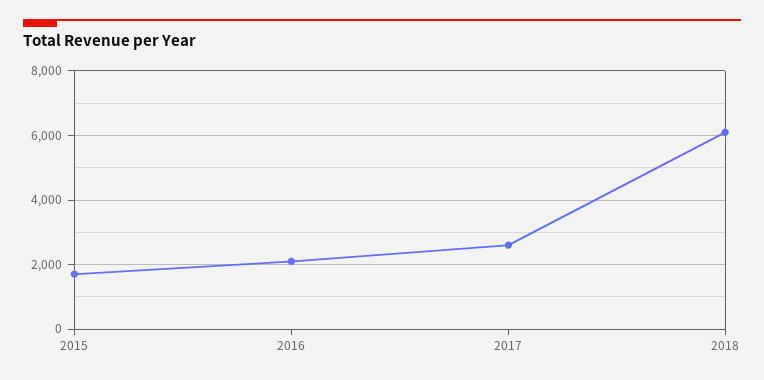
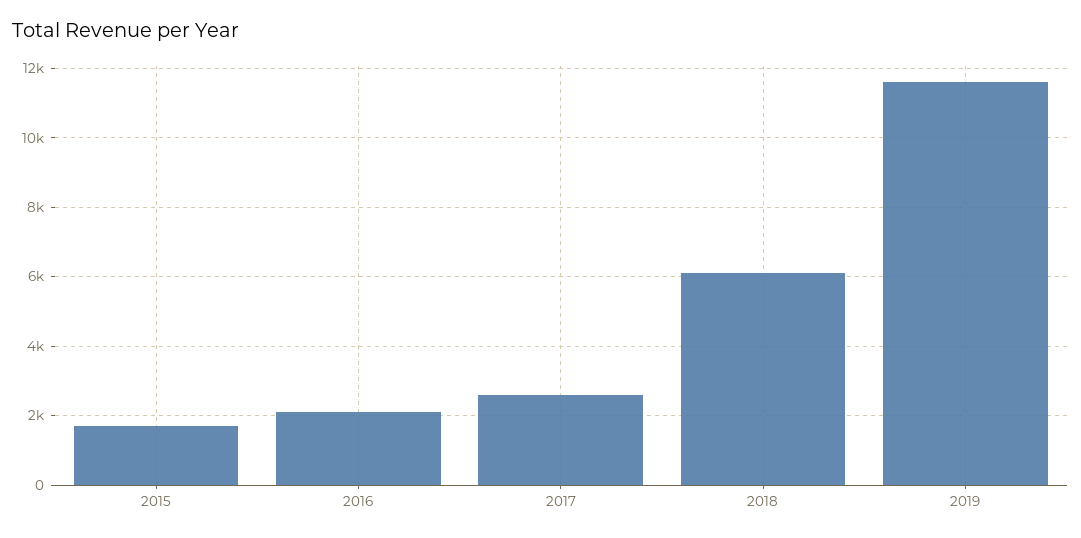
2019: none -> 11600

